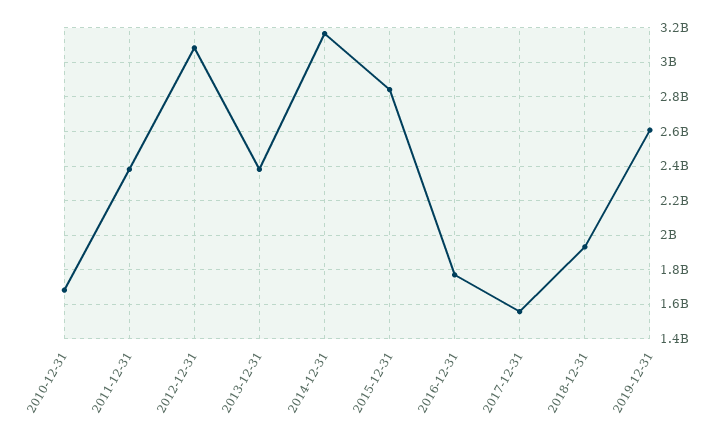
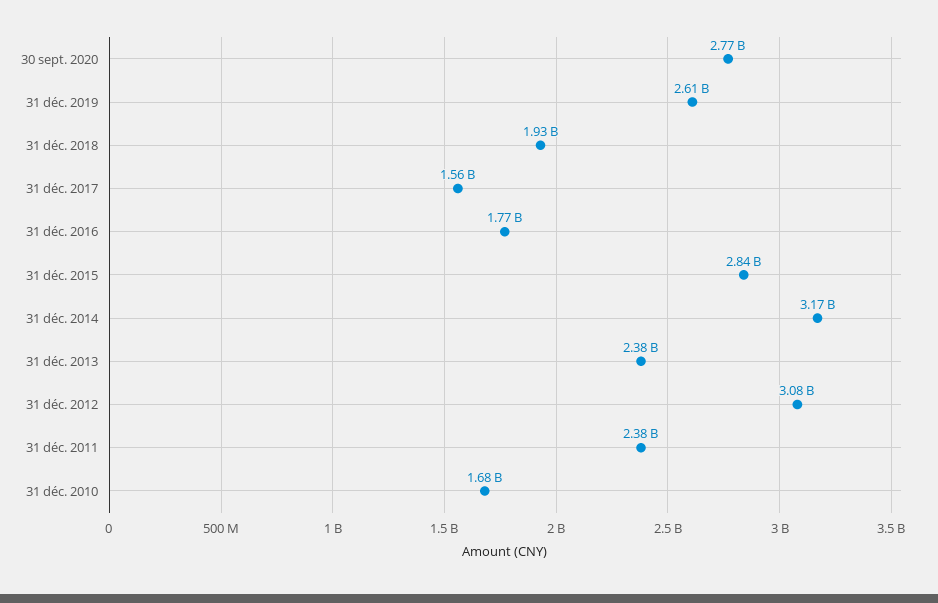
30 sept. 2020: none -> 2770000000

